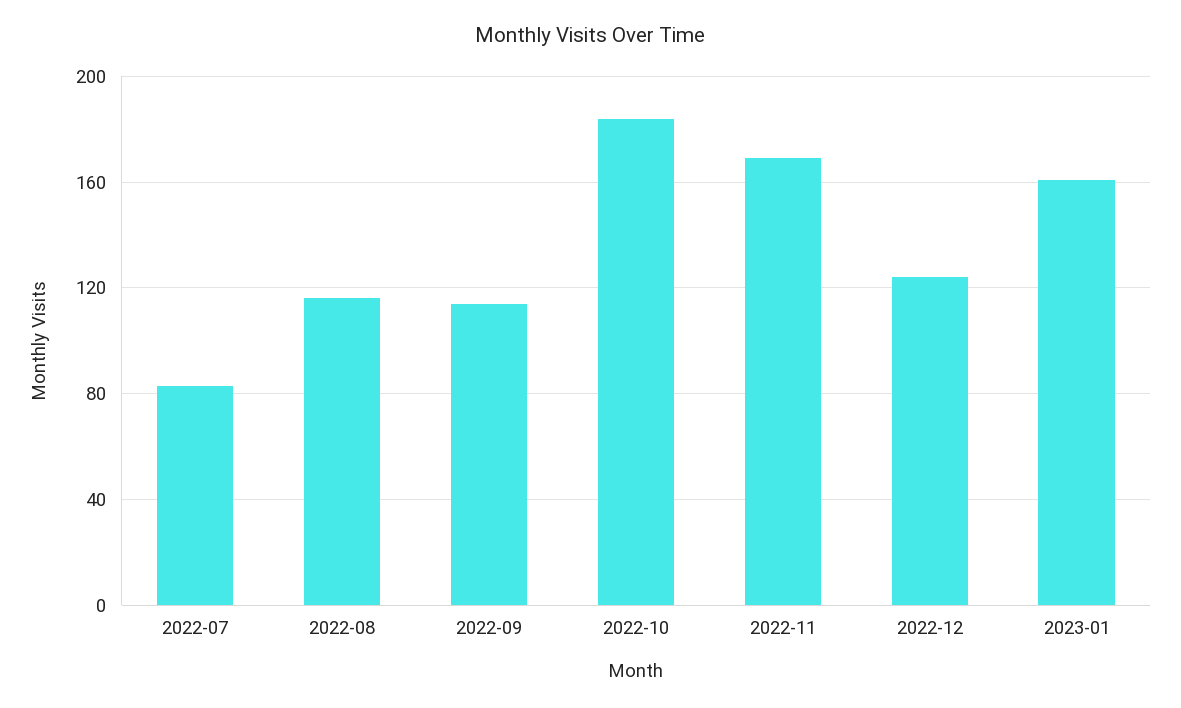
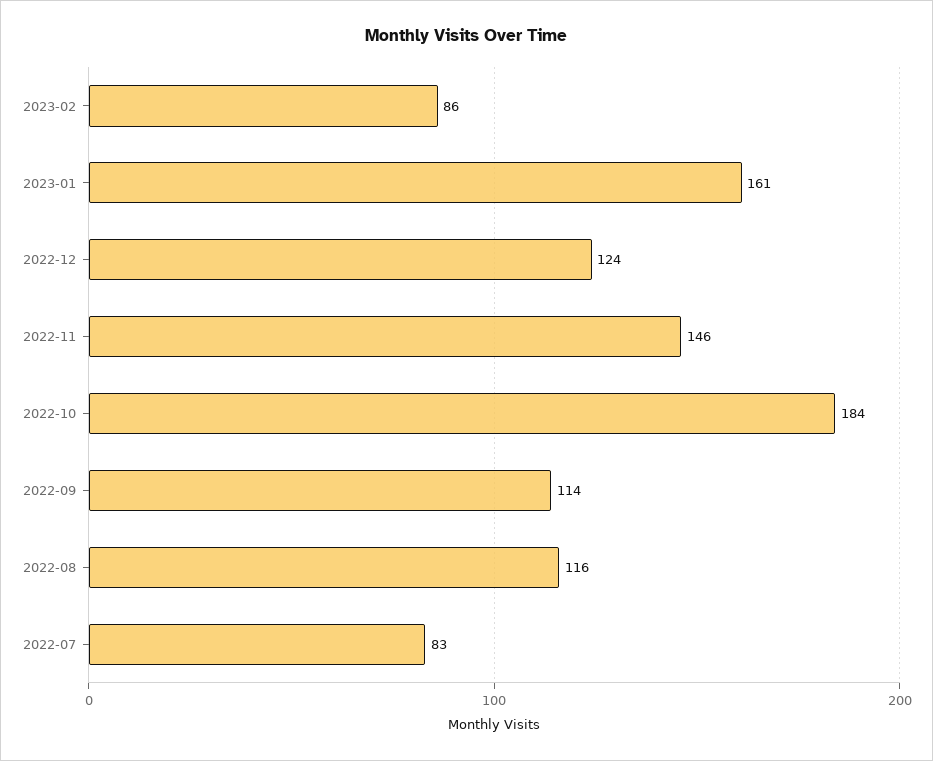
2022-11: 170 -> 146
2023-02: none -> 86

